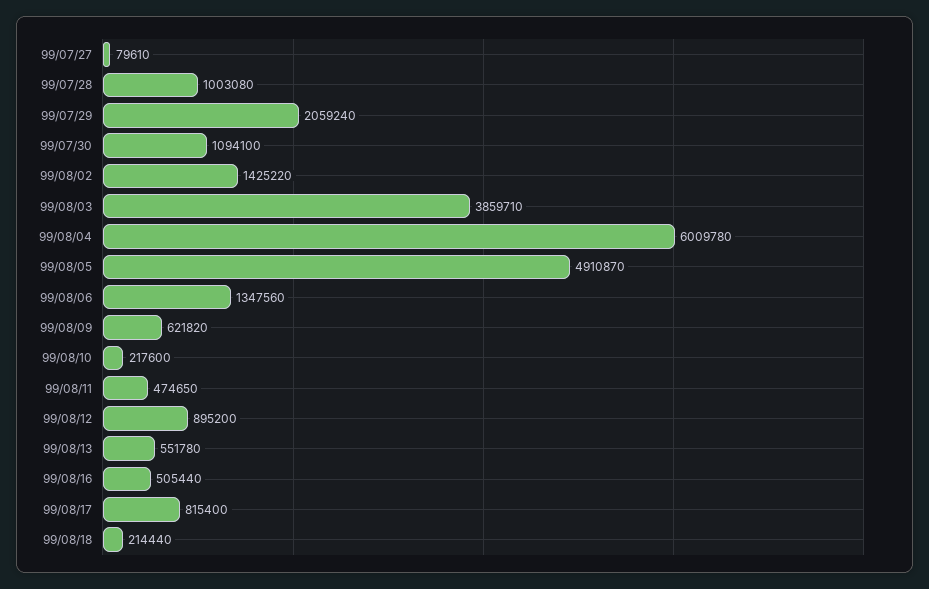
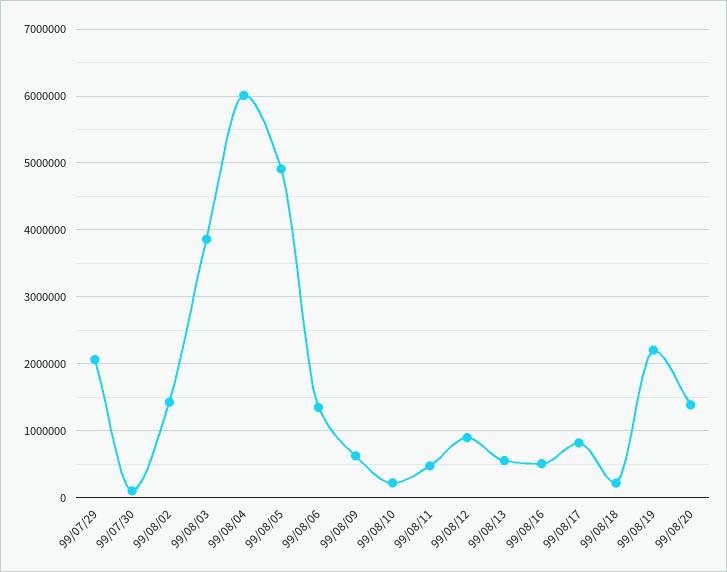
99/07/27: 79610 -> none
99/07/28: 1003080 -> none
99/07/30: 1094100 -> 100000
99/08/19: none -> 2200000
99/08/20: none -> 1400000

